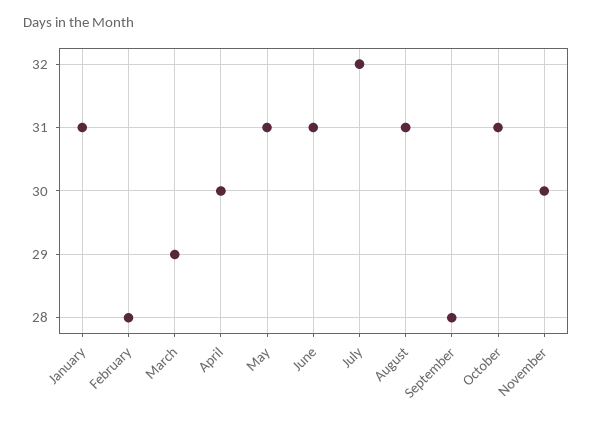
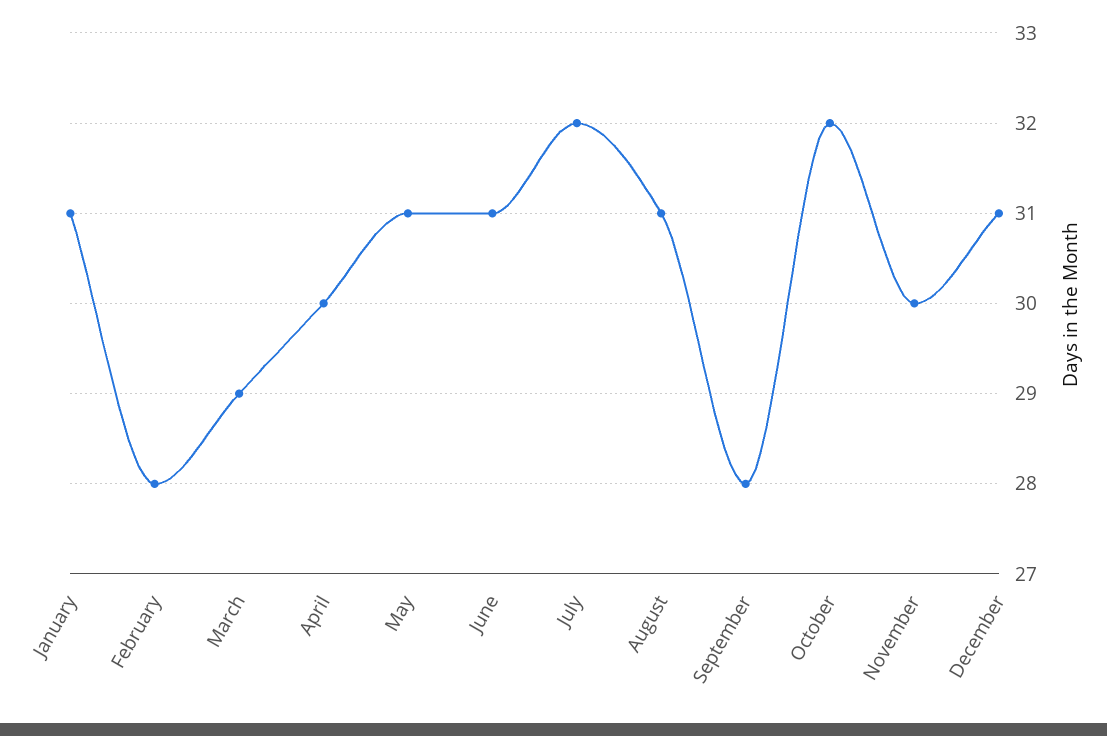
October: 31 -> 32
December: none -> 31

